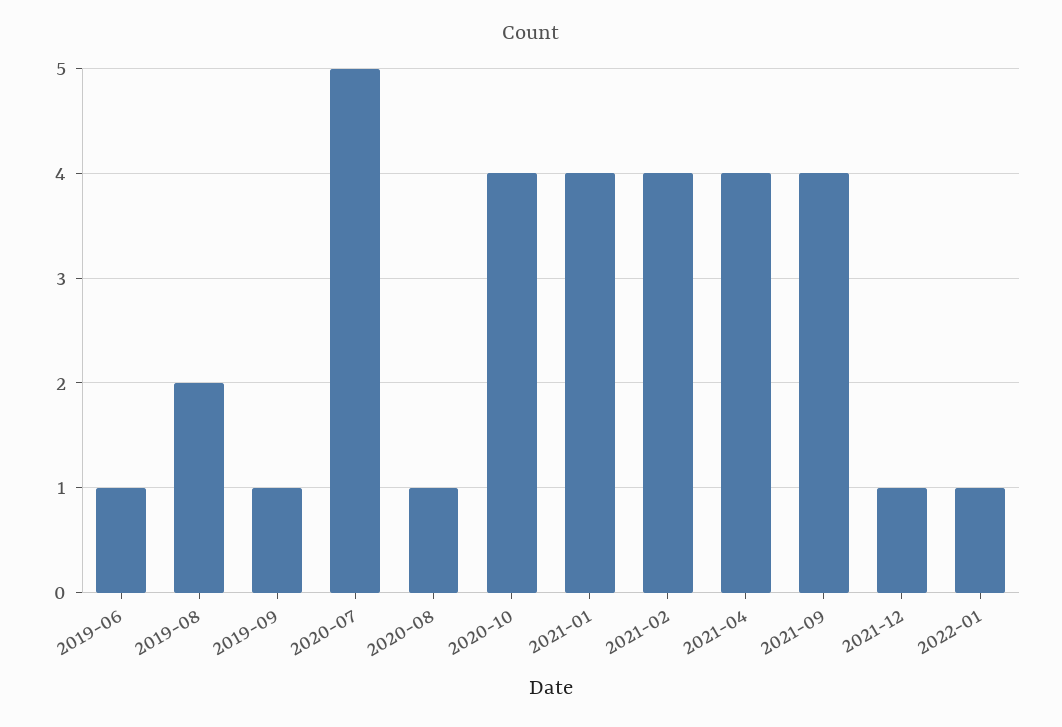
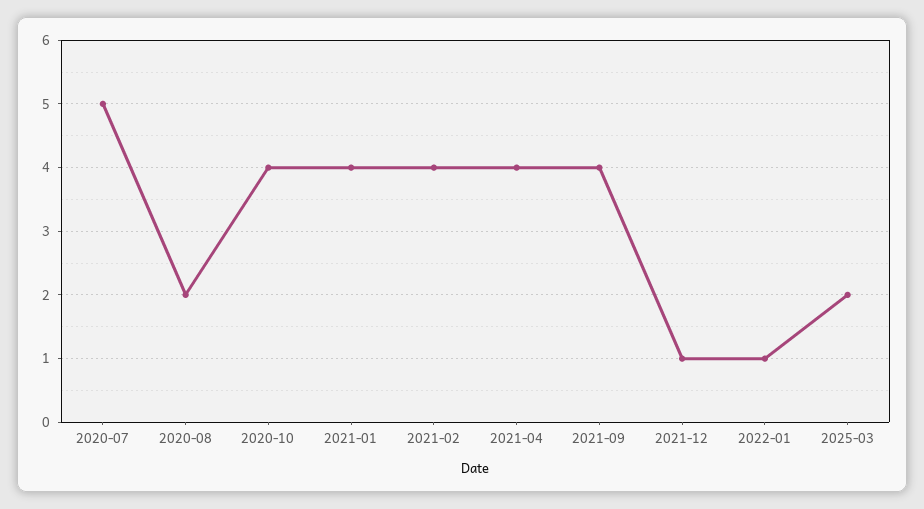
2019-06: 1 -> none
2019-08: 2 -> none
2019-09: 1 -> none
2020-08: 1 -> 2
2025-03: none -> 2

